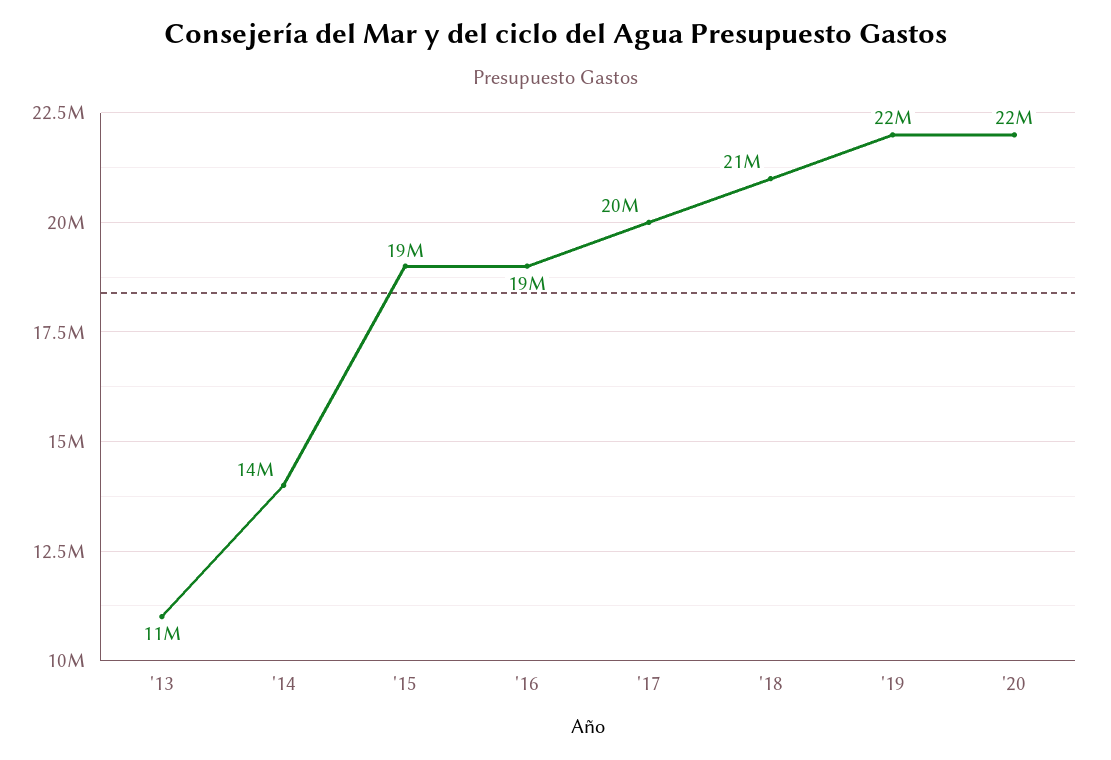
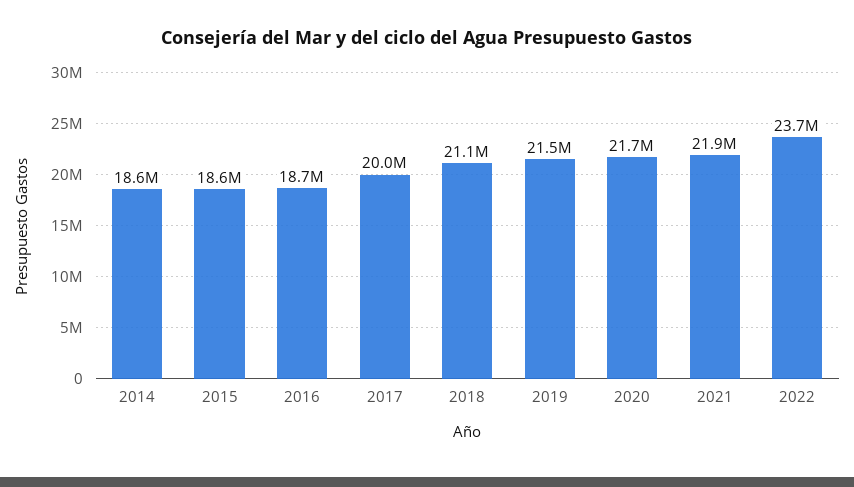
'13: 11000000 -> none
'14: 14000000 -> 18600000
2021: none -> 21900000
2022: none -> 23700000

